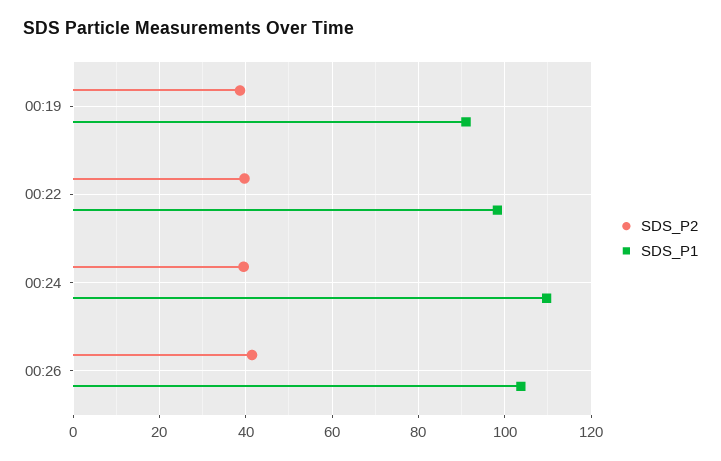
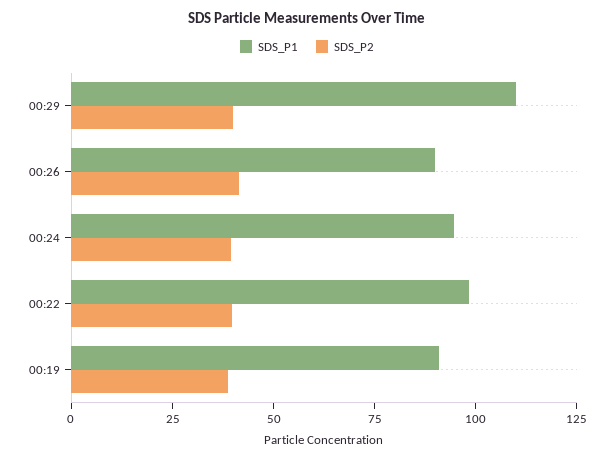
SDS_P1, 00:24: 110 -> 95
SDS_P1, 00:26: 104 -> 90
SDS_P1, 00:29: none -> 110
SDS_P2, 00:29: none -> 40

